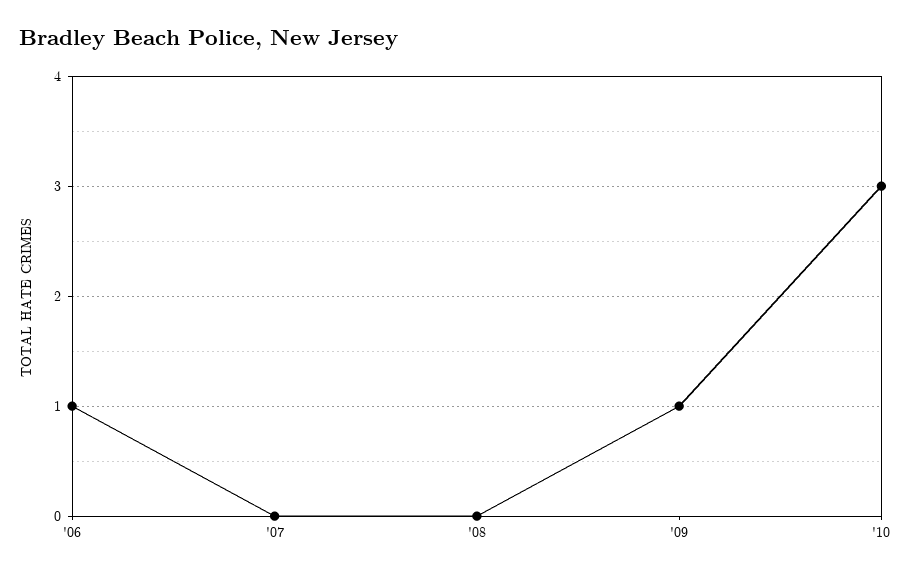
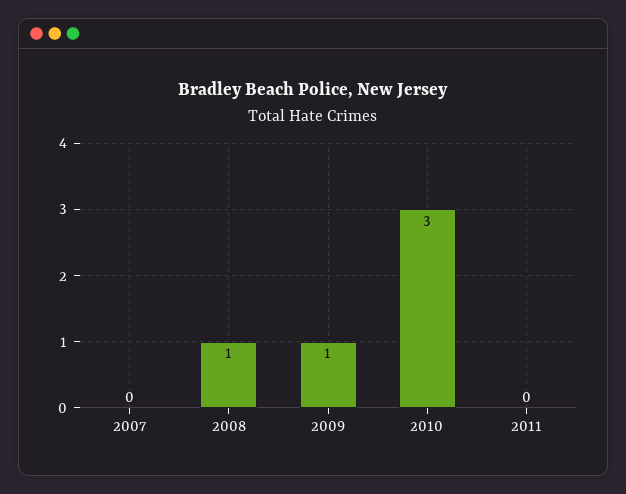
'06: 1 -> none
'08: 0 -> 1
2011: none -> 0

